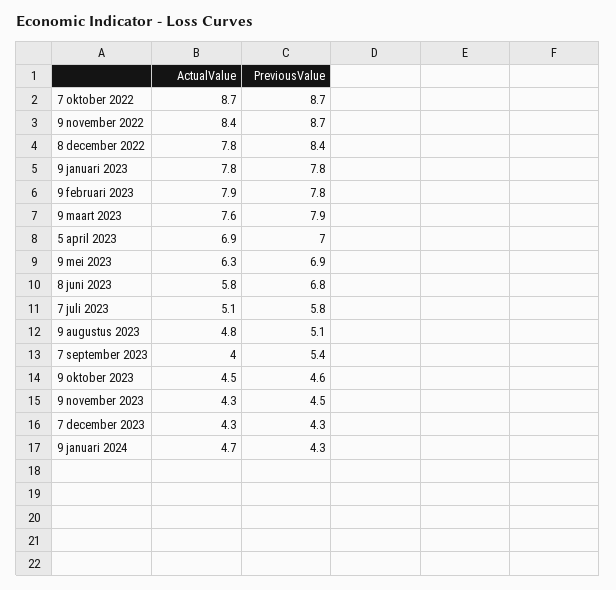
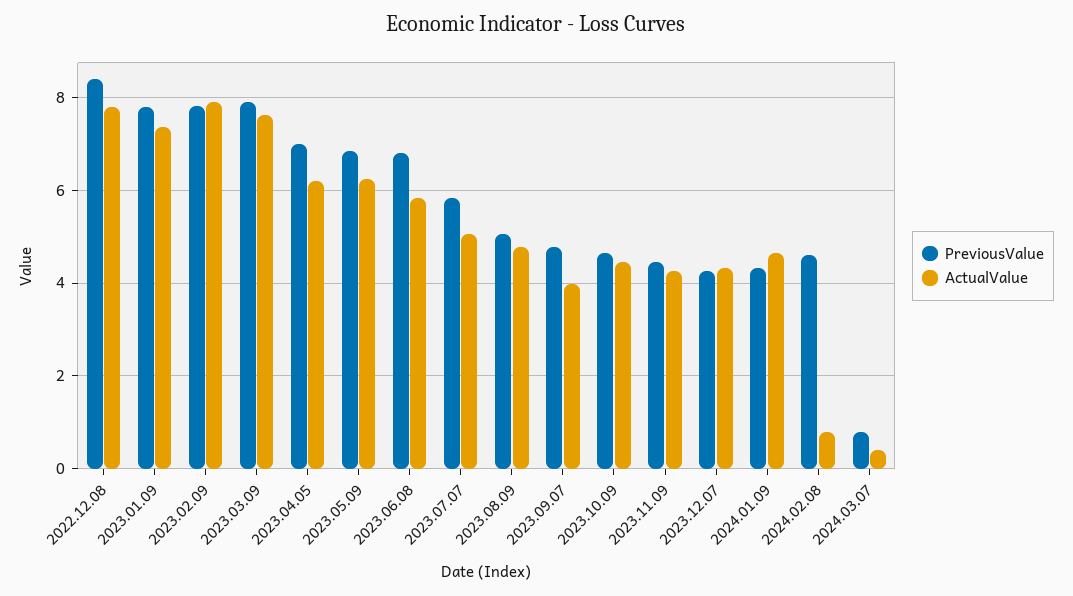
ActualValue, 7 oktober 2022: 8.7 -> none
PreviousValue, 7 oktober 2022: 8.7 -> none
ActualValue, 9 november 2022: 8.4 -> none
PreviousValue, 9 november 2022: 8.7 -> none
ActualValue, 9 januari 2023: 7.8 -> 7.4
ActualValue, 5 april 2023: 6.9 -> 6.2
PreviousValue, 7 september 2023: 5.4 -> 4.8
PreviousValue, 2024.02.08: none -> 4.6
ActualValue, 2024.02.08: none -> 0.8
PreviousValue, 2024.03.07: none -> 0.8
ActualValue, 2024.03.07: none -> 0.4

